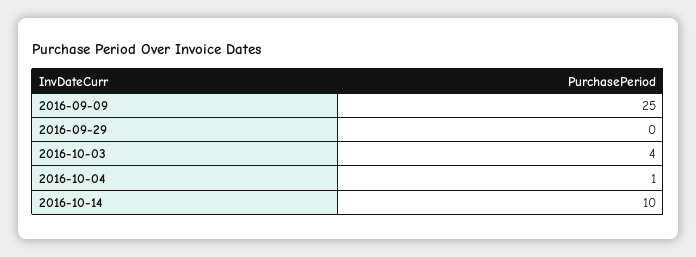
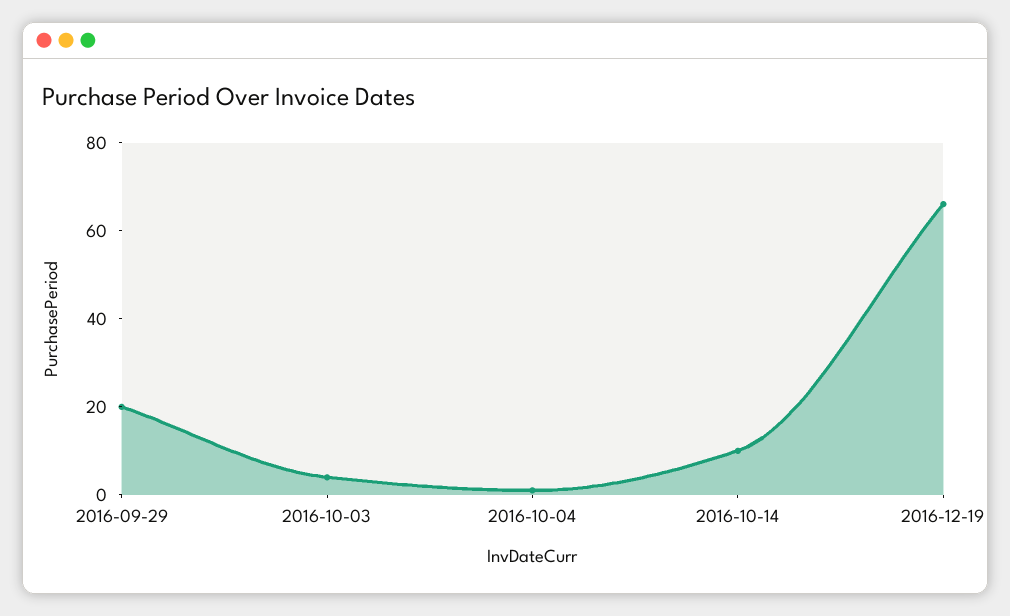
2016-09-09: 25 -> none
2016-09-29: 0 -> 20
2016-12-19: none -> 65

